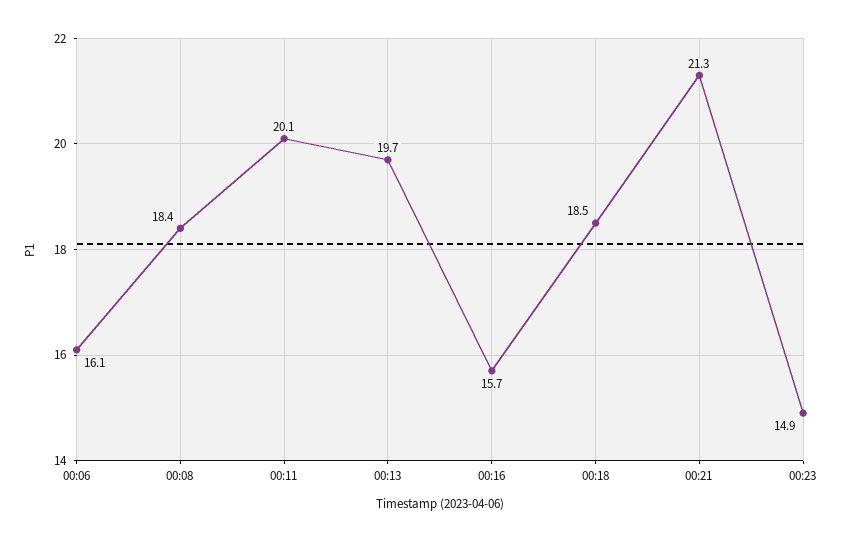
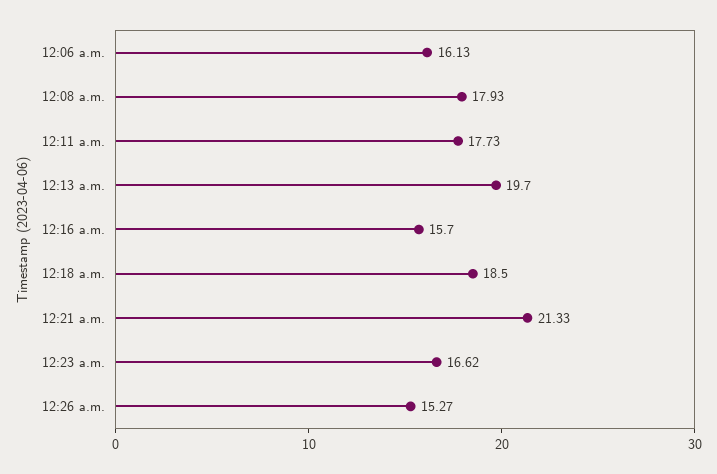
00:08: 18.4 -> 17.93
00:11: 20.1 -> 17.73
00:23: 14.9 -> 16.62
12:26 a.m.: none -> 15.27

